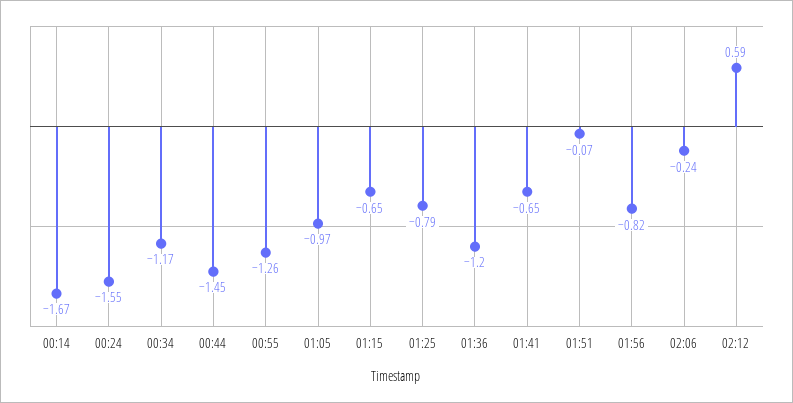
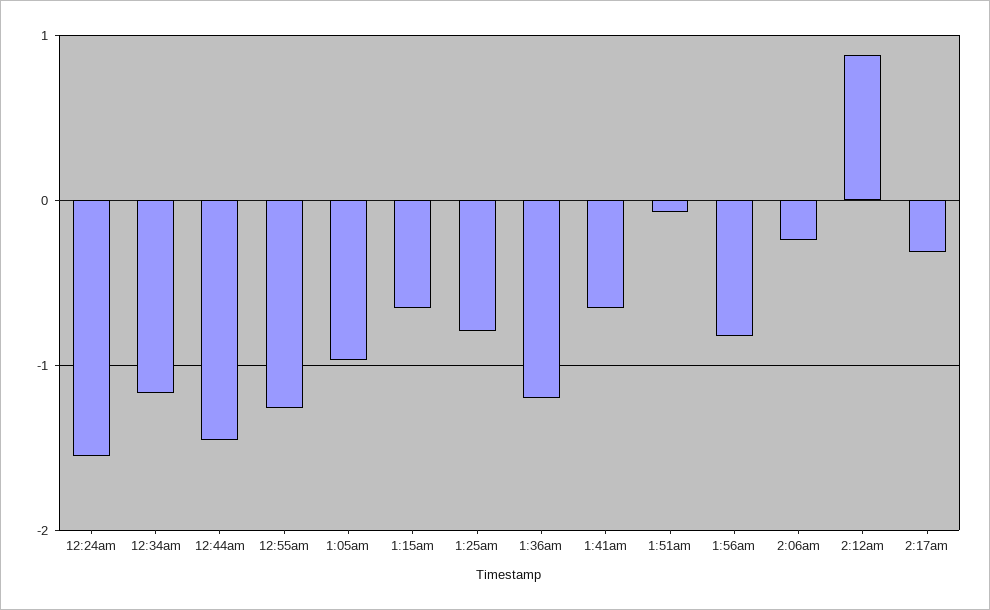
00:14: -1.67 -> none
02:12: 0.59 -> 0.9
2:17am: none -> -0.3

